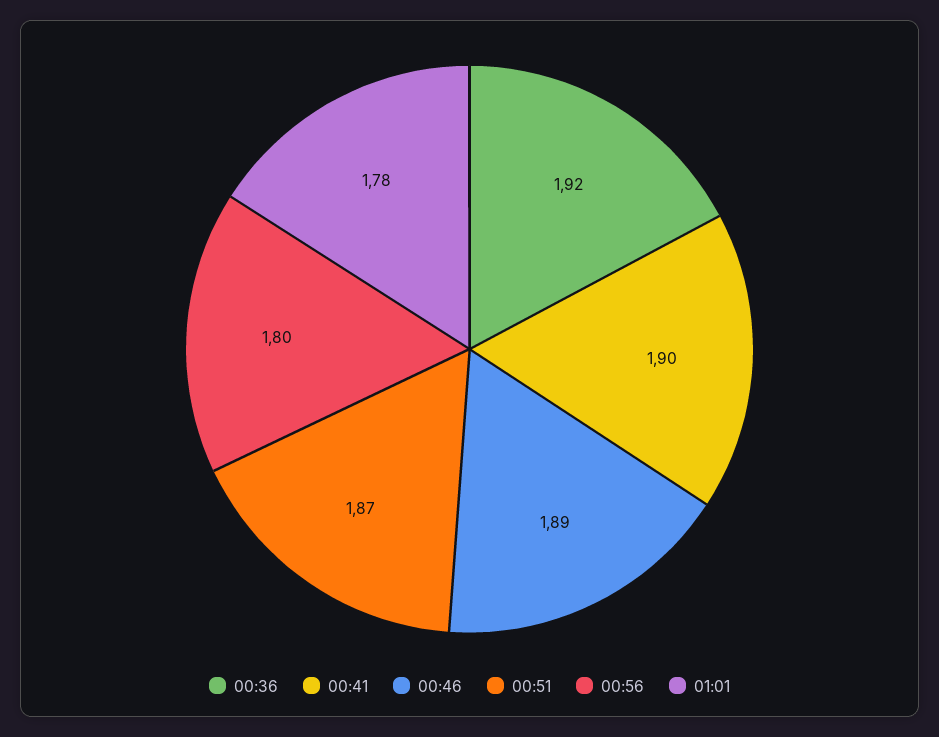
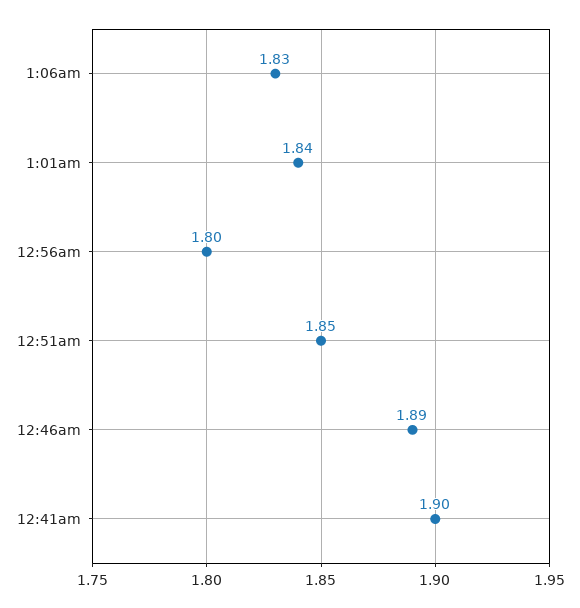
00:36: 1.92 -> none
00:51: 1.87 -> 1.85
01:01: 1.78 -> 1.84
1:06am: none -> 1.83

